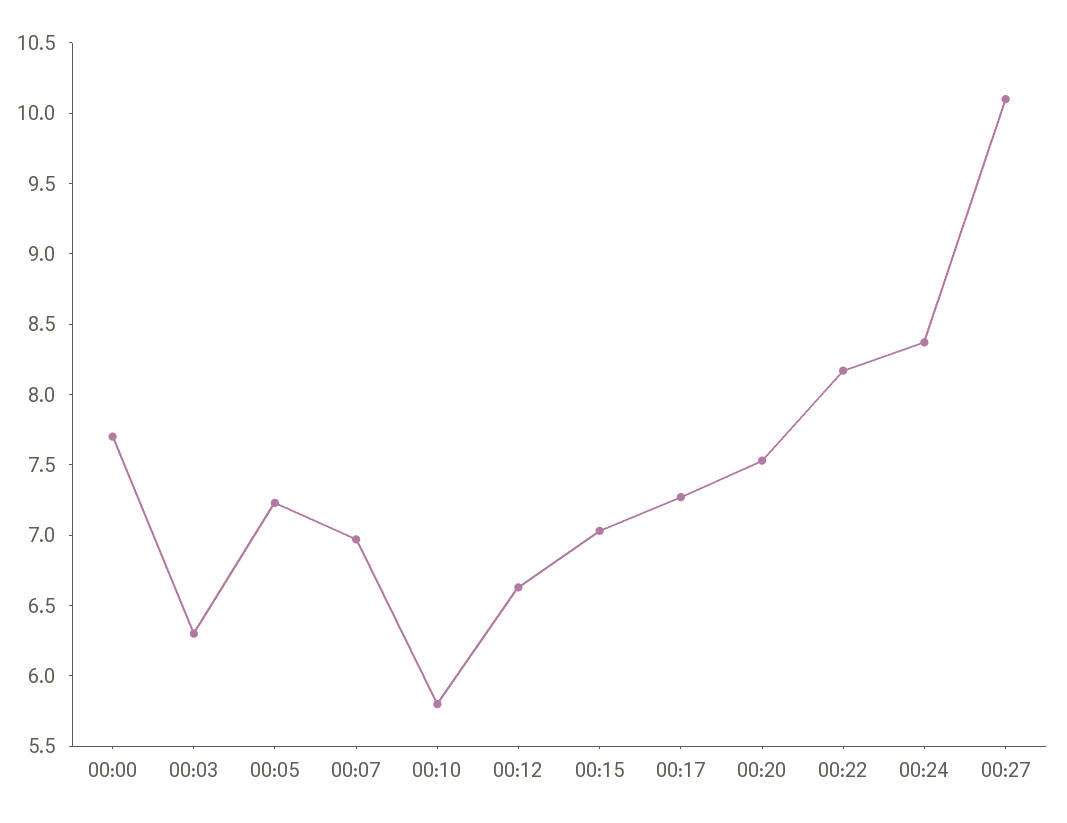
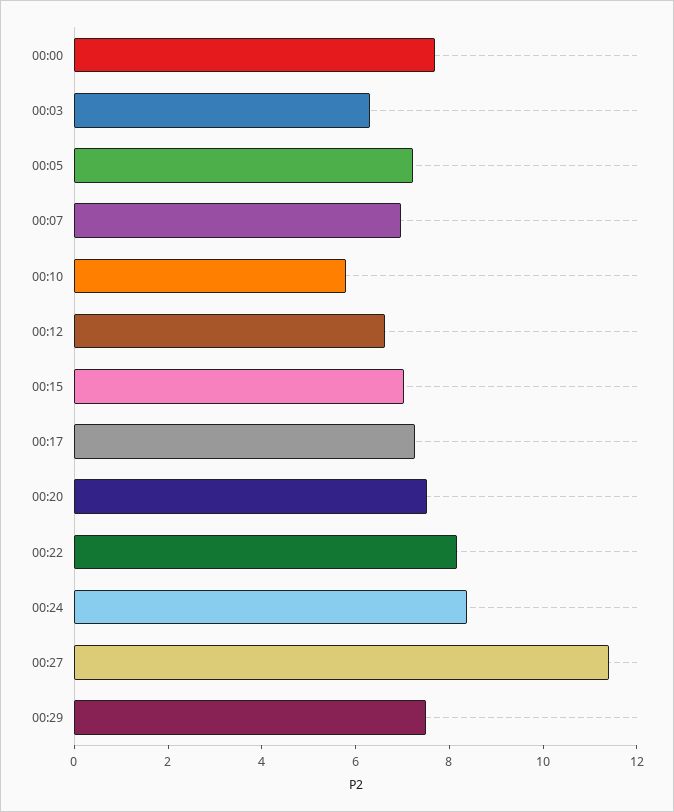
00:27: 10.1 -> 11.5
00:29: none -> 7.5

